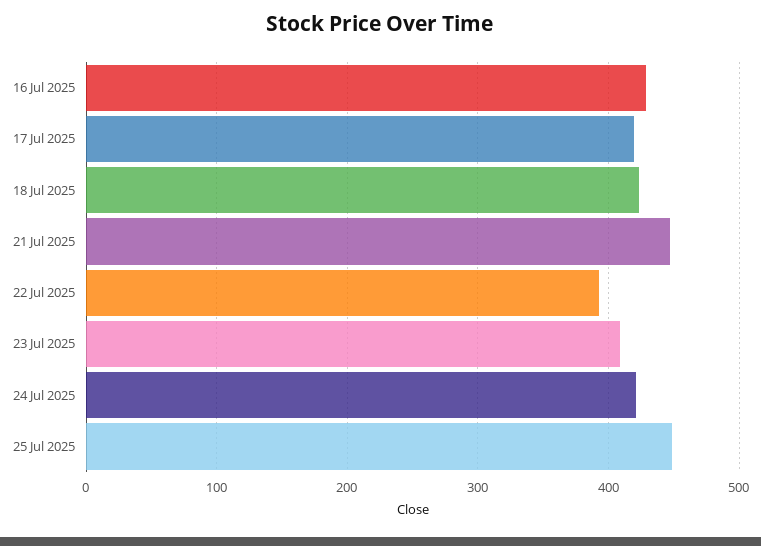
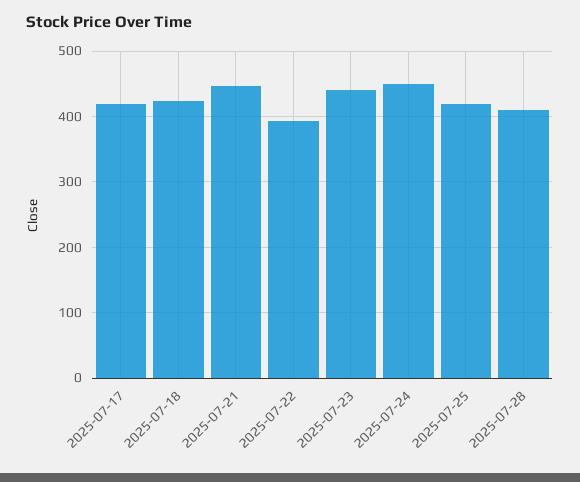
16 Jul 2025: 430 -> none
23 Jul 2025: 410 -> 440
24 Jul 2025: 420 -> 450
25 Jul 2025: 450 -> 420
2025-07-28: none -> 410

